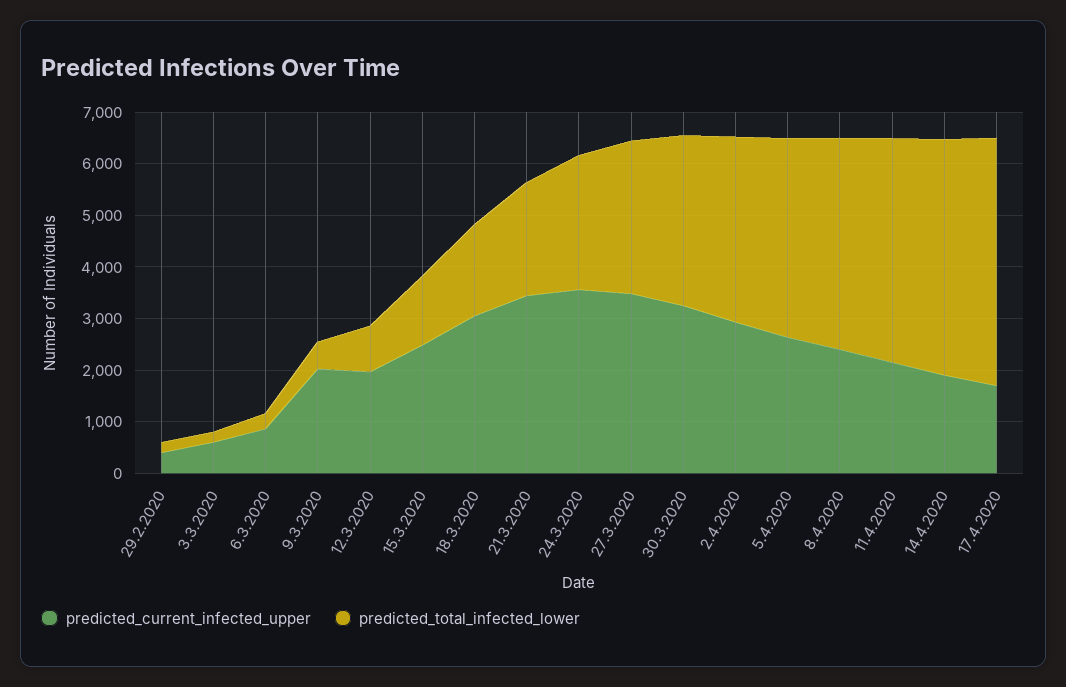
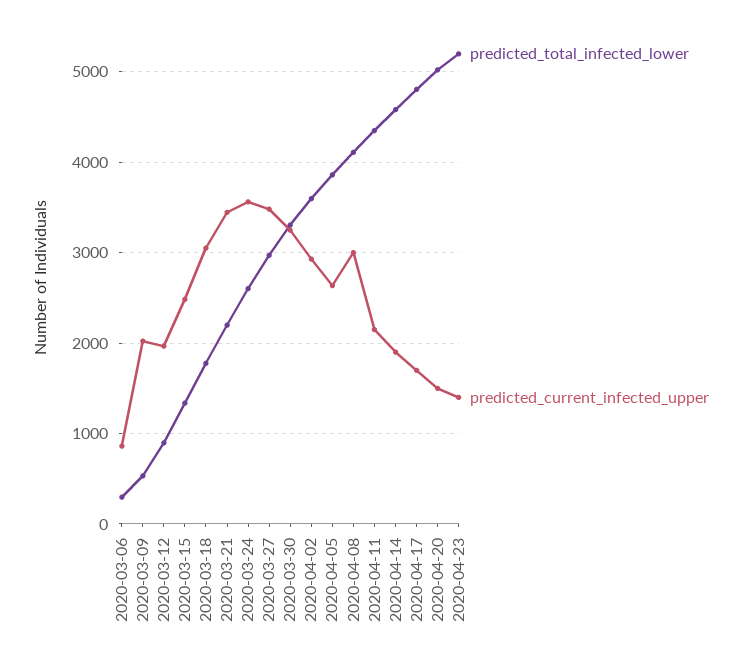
predicted_current_infected_upper, 29.2.2020: 400 -> none
predicted_total_infected_lower, 29.2.2020: 200 -> none
predicted_current_infected_upper, 3.3.2020: 600 -> none
predicted_total_infected_lower, 3.3.2020: 200 -> none
predicted_current_infected_upper, 8.4.2020: 2400 -> 3000
predicted_total_infected_lower, 2020-04-20: none -> 5000
predicted_current_infected_upper, 2020-04-20: none -> 1500
predicted_total_infected_lower, 2020-04-23: none -> 5200
predicted_current_infected_upper, 2020-04-23: none -> 1400

